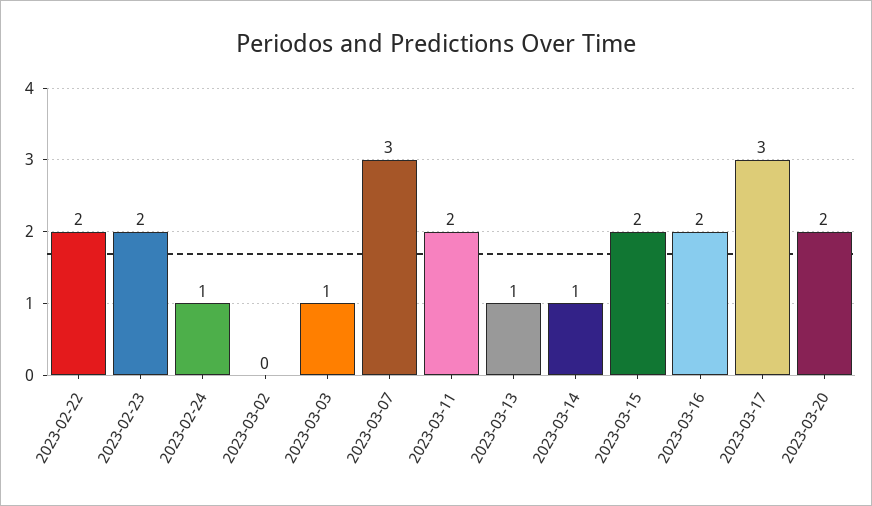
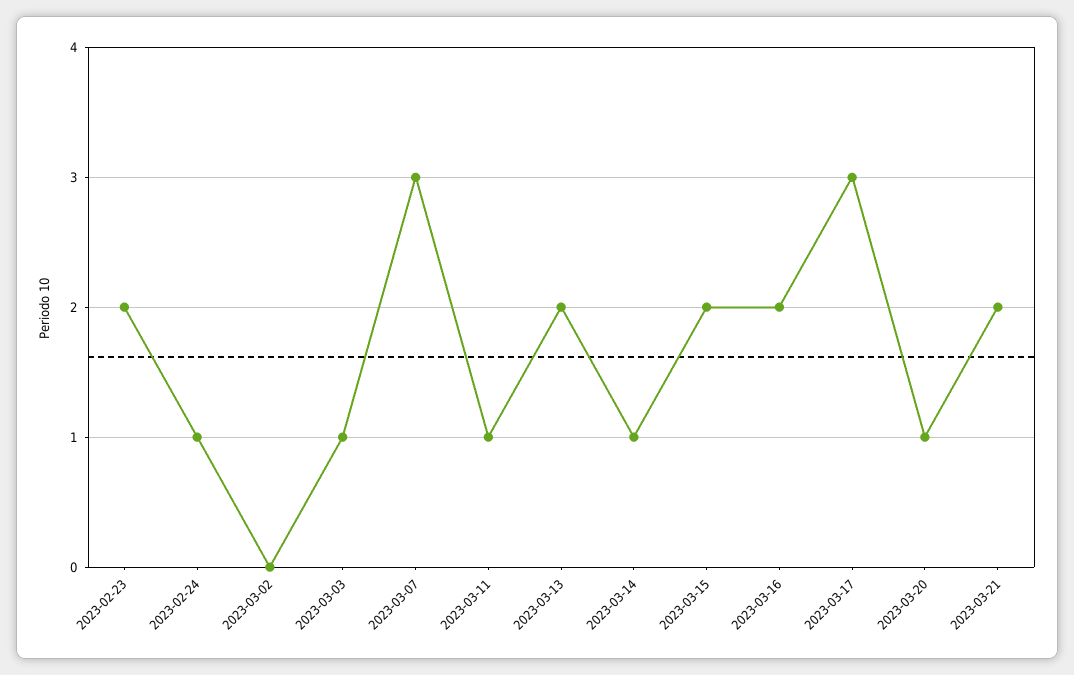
2023-02-22: 2 -> none
2023-03-11: 2 -> 1
2023-03-13: 1 -> 2
2023-03-20: 2 -> 1
2023-03-21: none -> 2

